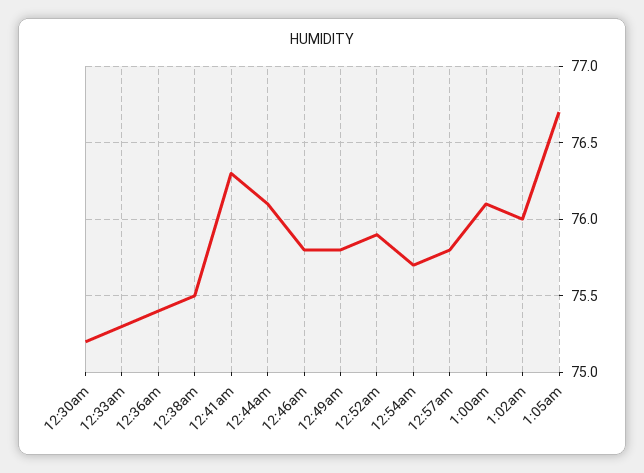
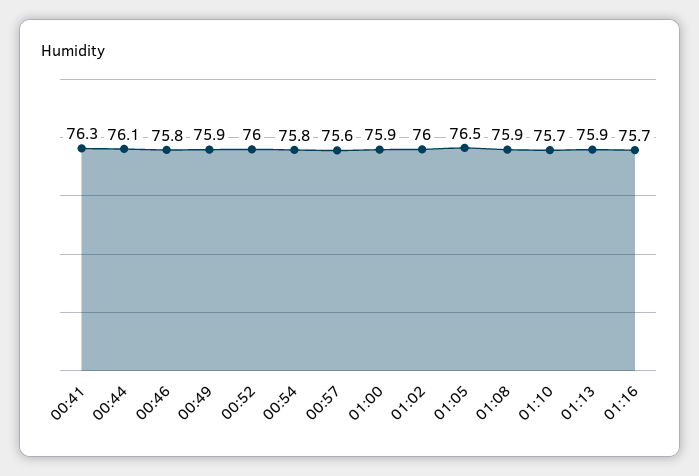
12:30am: 75.2 -> none
12:33am: 75.3 -> none
12:36am: 75.4 -> none
12:38am: 75.5 -> none
12:49am: 75.8 -> 75.9
12:52am: 75.9 -> 76
12:54am: 75.7 -> 75.8
12:57am: 75.8 -> 75.6
1:00am: 76.1 -> 75.9
1:05am: 76.7 -> 76.5
01:08: none -> 75.9
01:10: none -> 75.7
01:13: none -> 75.9
01:16: none -> 75.7

